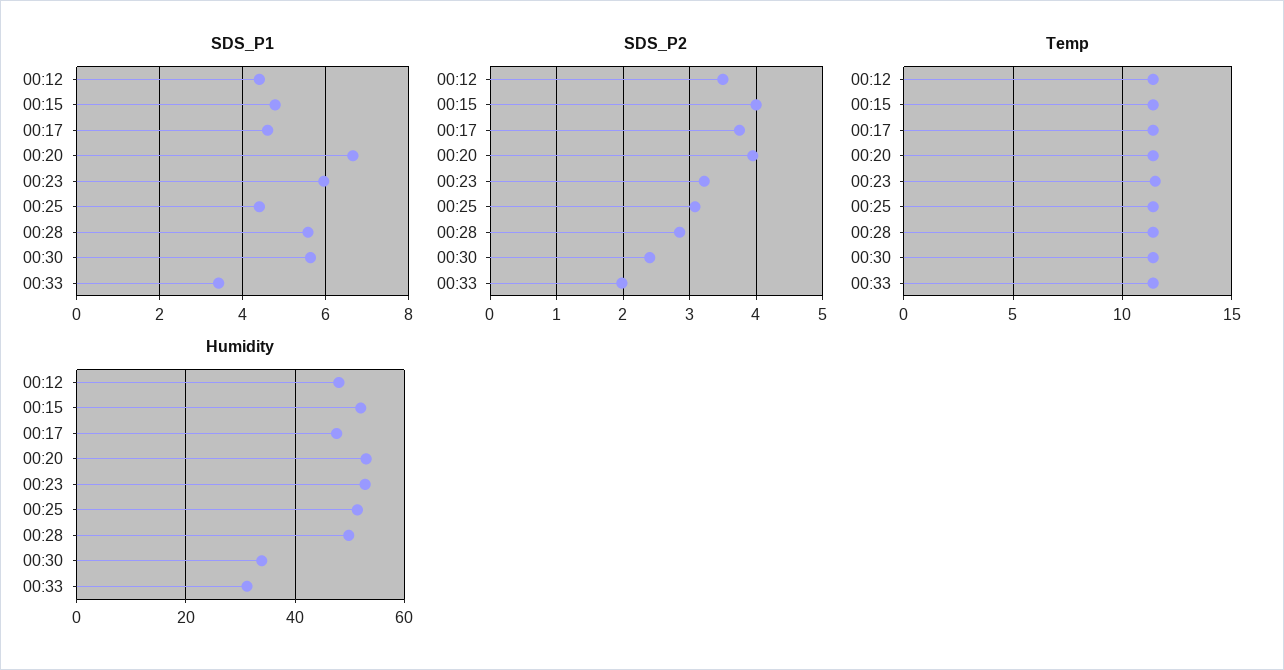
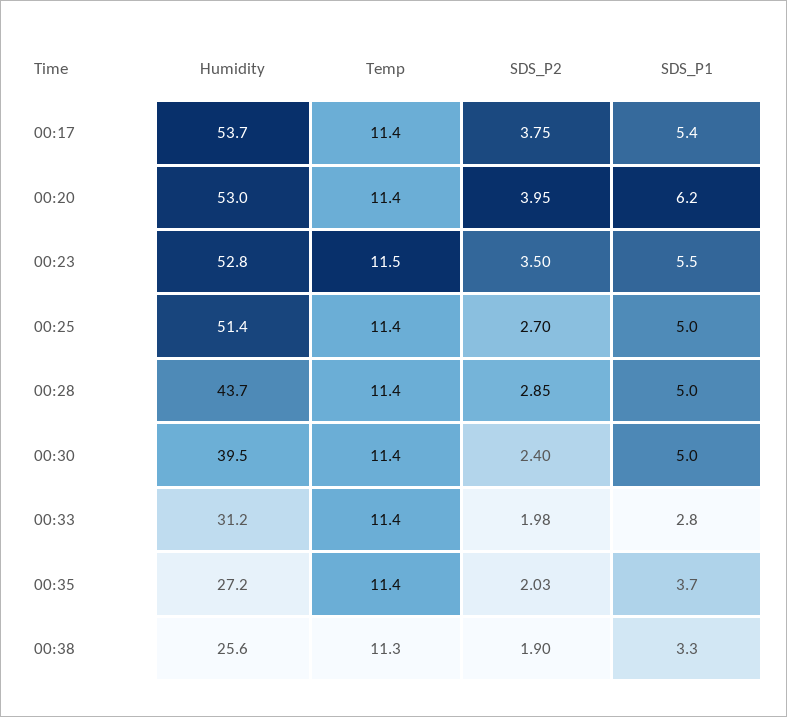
SDS_P1, 00:12: 4.4 -> none
SDS_P1, 00:15: 4.8 -> none
SDS_P1, 00:17: 4.6 -> 5.4
SDS_P1, 00:20: 6.6 -> 6.2
SDS_P1, 00:23: 6 -> 5.5
SDS_P1, 00:25: 4.4 -> 5
SDS_P1, 00:28: 5.6 -> 5
SDS_P1, 00:30: 5.6 -> 5
SDS_P1, 00:33: 3.4 -> 2.8
SDS_P2, 00:12: 3.5 -> none
SDS_P2, 00:15: 4 -> none
SDS_P2, 00:23: 3.2 -> 3.5
SDS_P2, 00:25: 3.1 -> 2.7
Temp, 00:12: 11.5 -> none
Temp, 00:15: 11.5 -> none
Humidity, 00:12: 48 -> none
Humidity, 00:15: 52 -> none
Humidity, 00:17: 48 -> 53.7
Humidity, 00:28: 50 -> 43.7
Humidity, 00:30: 34 -> 39.5
Humidity, 00:35: none -> 27.2
Temp, 00:35: none -> 11.4
SDS_P2, 00:35: none -> 2.03
SDS_P1, 00:35: none -> 3.7
Humidity, 00:38: none -> 25.6
Temp, 00:38: none -> 11.3
SDS_P2, 00:38: none -> 1.9
SDS_P1, 00:38: none -> 3.3

